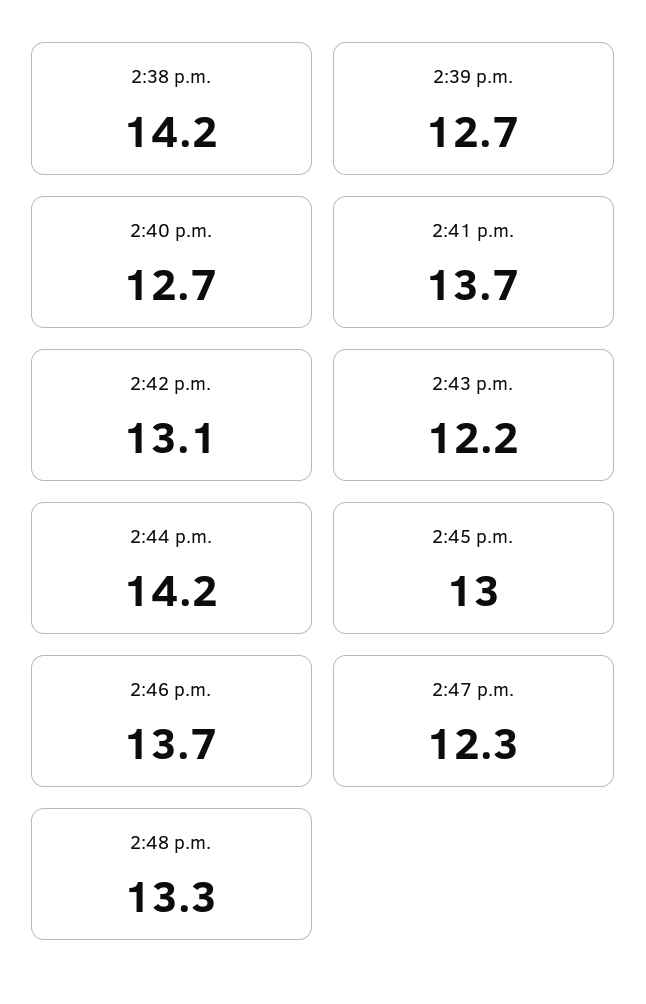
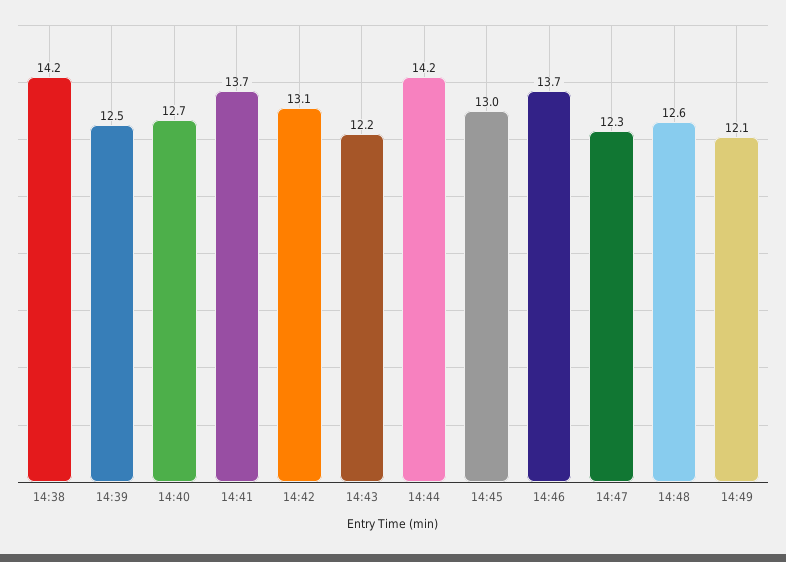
2:39 p.m.: 12.7 -> 12.5
2:48 p.m.: 13.3 -> 12.6
14:49: none -> 12.1

